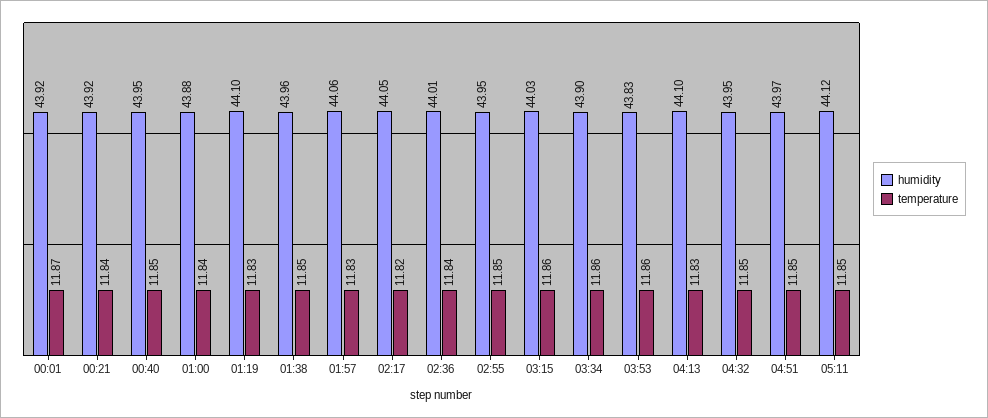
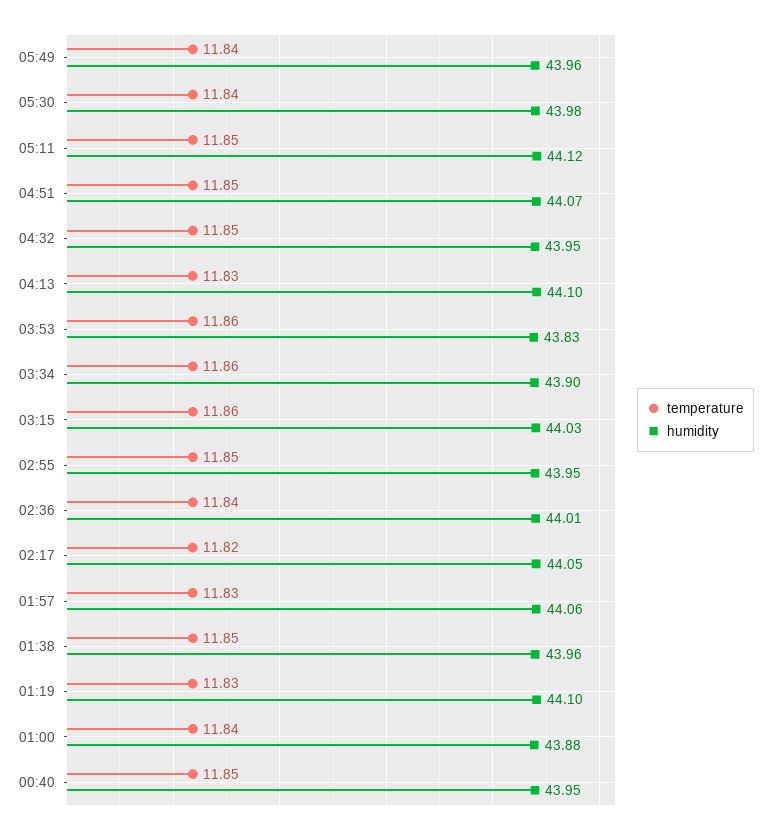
humidity, 00:01: 43.92 -> none
temperature, 00:01: 11.87 -> none
humidity, 00:21: 43.92 -> none
temperature, 00:21: 11.84 -> none
humidity, 04:51: 43.97 -> 44.07
temperature, 05:49: none -> 11.84
humidity, 05:49: none -> 43.96
temperature, 05:30: none -> 11.84
humidity, 05:30: none -> 43.98

